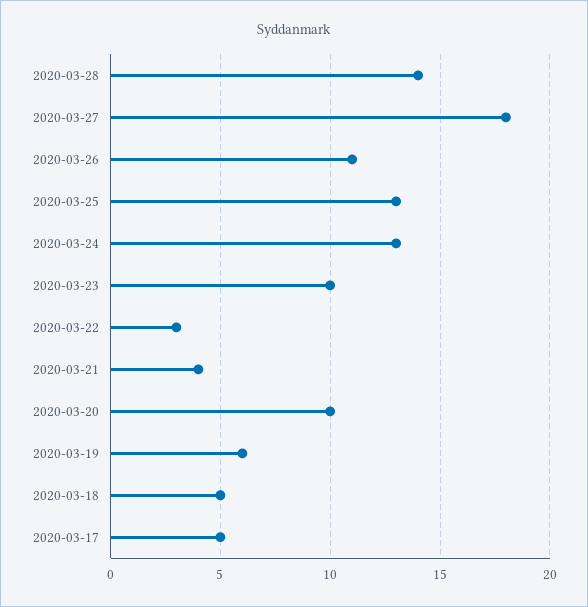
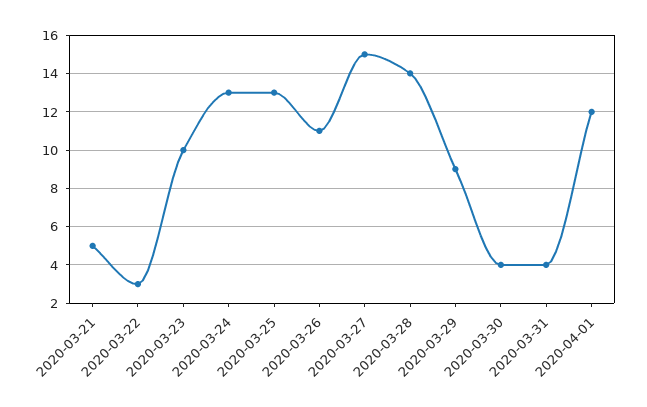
2020-03-27: 18 -> 15
2020-03-21: 4 -> 5
2020-03-20: 10 -> none
2020-03-19: 6 -> none
2020-03-18: 5 -> none
2020-03-17: 5 -> none
2020-03-29: none -> 9
2020-03-30: none -> 4
2020-03-31: none -> 4
2020-04-01: none -> 12

